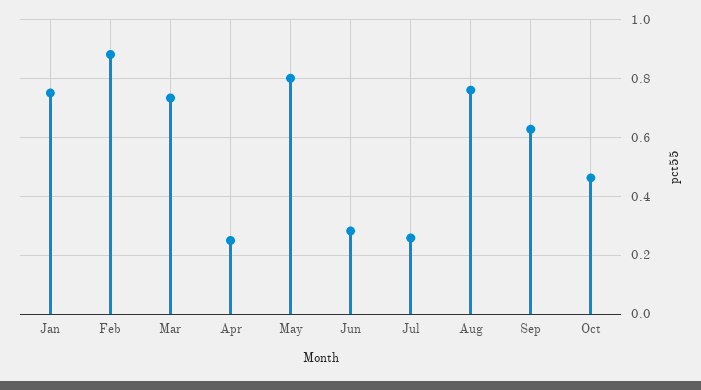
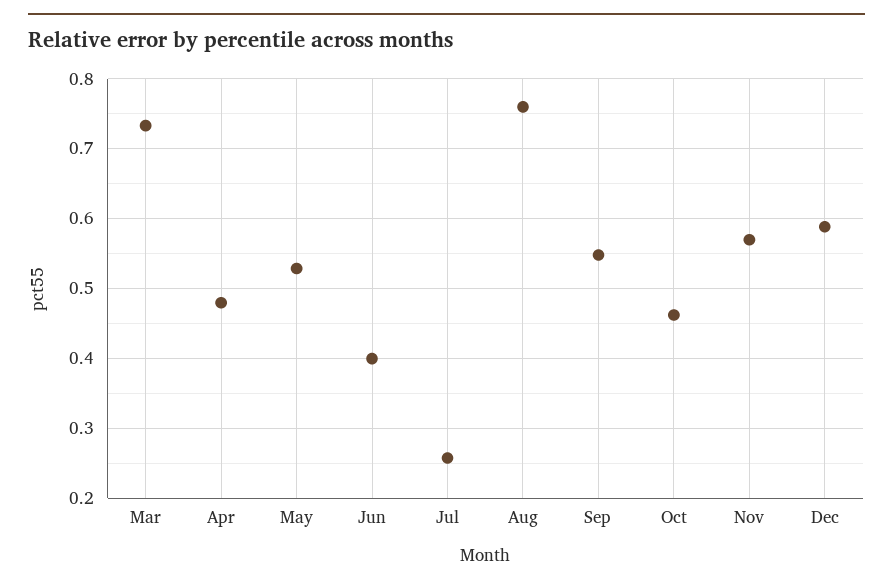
Jan: 0.75 -> none
Feb: 0.875 -> none
Apr: 0.25 -> 0.48
May: 0.8 -> 0.53
Jun: 0.275 -> 0.4
Sep: 0.625 -> 0.55
Nov: none -> 0.57
Dec: none -> 0.59

